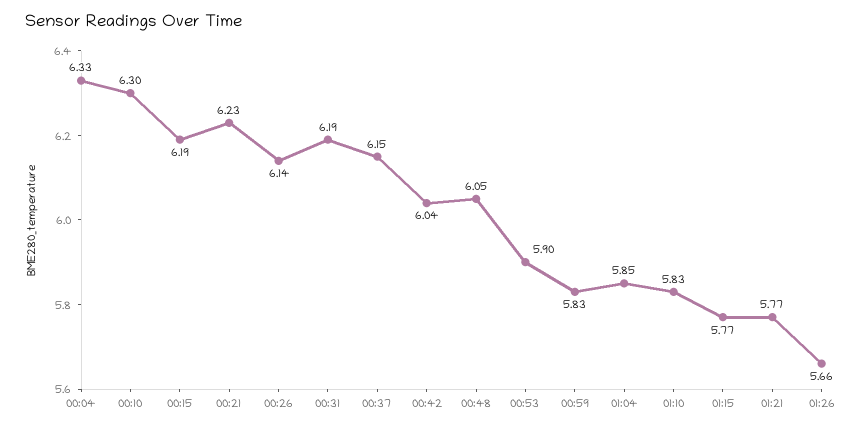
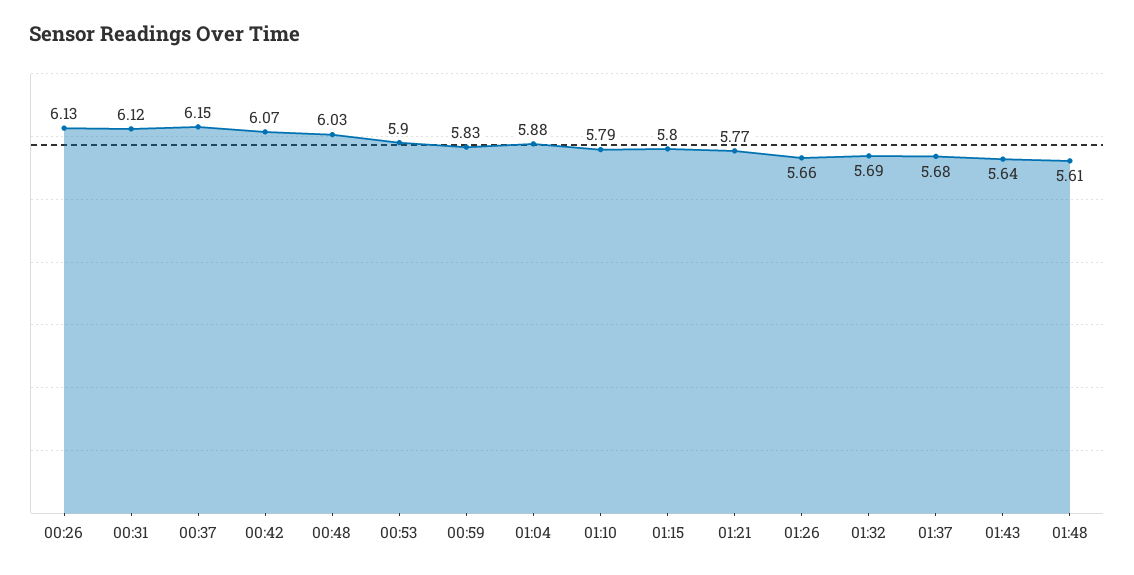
00:04: 6.33 -> none
00:10: 6.3 -> none
00:15: 6.19 -> none
00:21: 6.23 -> none
00:26: 6.14 -> 6.13
00:31: 6.19 -> 6.12
00:42: 6.04 -> 6.07
00:48: 6.05 -> 6.03
01:04: 5.85 -> 5.88
01:10: 5.83 -> 5.79
01:15: 5.77 -> 5.8
01:32: none -> 5.69
01:37: none -> 5.68
01:43: none -> 5.64
01:48: none -> 5.61

